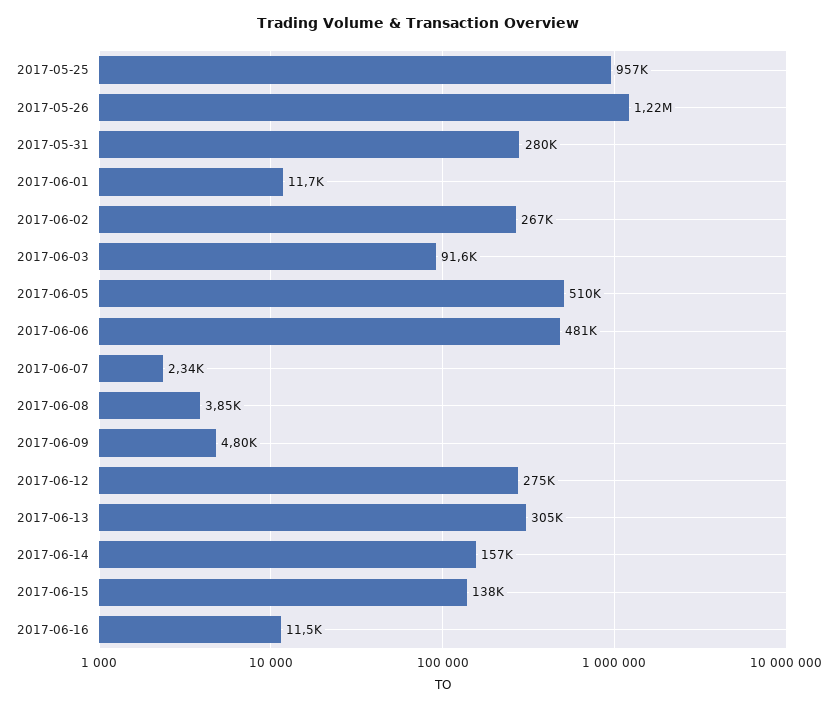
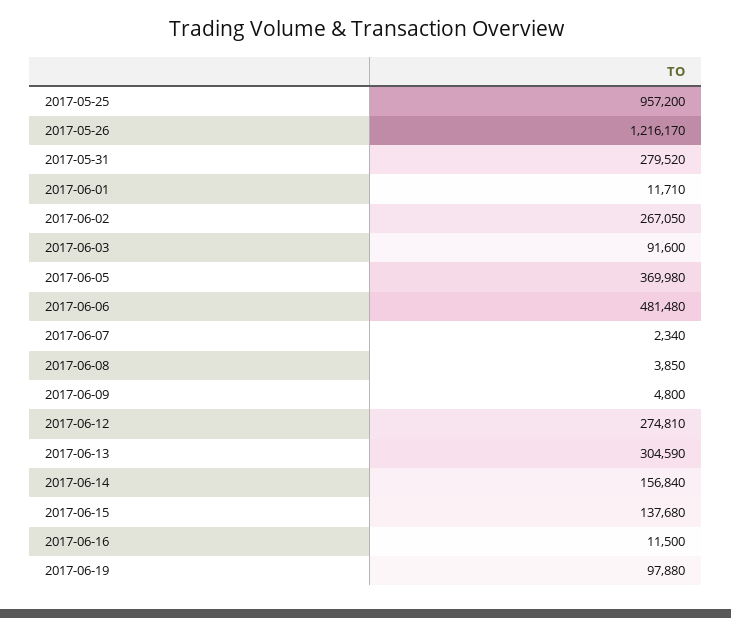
2017-06-05: 510000 -> 369980
2017-06-19: none -> 97880

